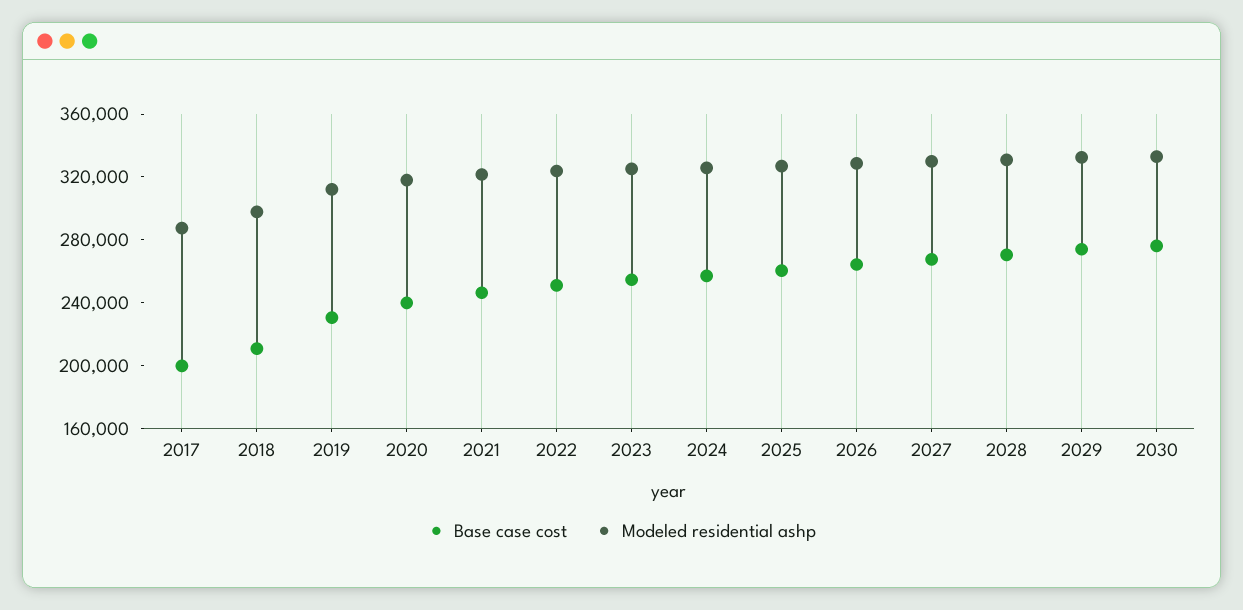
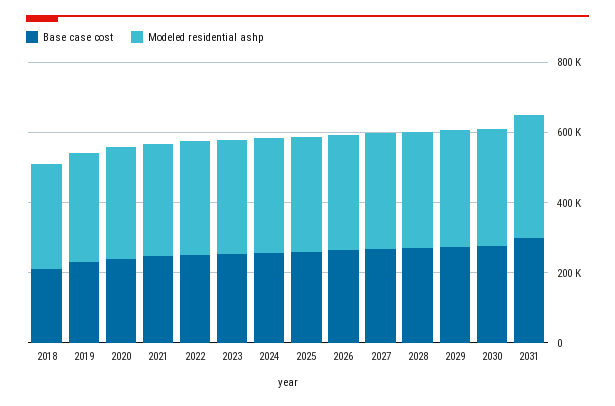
Base case cost, 2017: 200000 -> none
Modeled residential ashp, 2017: 290000 -> none
Base case cost, 2031: none -> 300000
Modeled residential ashp, 2031: none -> 350000

